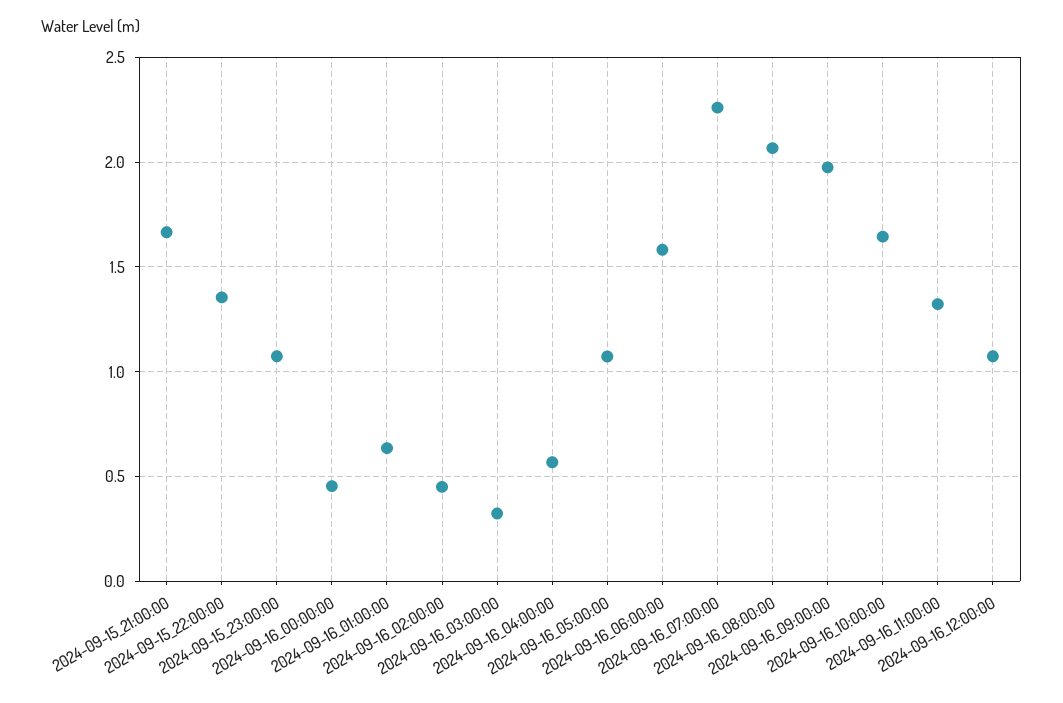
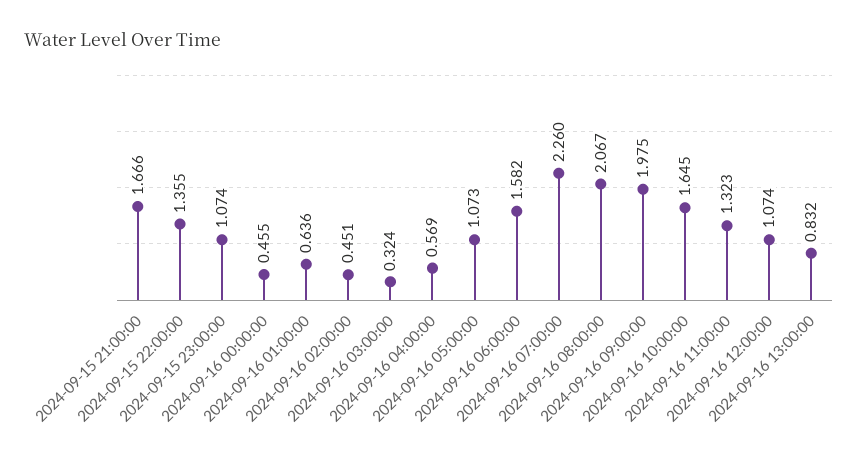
2024-09-16 13:00:00: none -> 0.832

